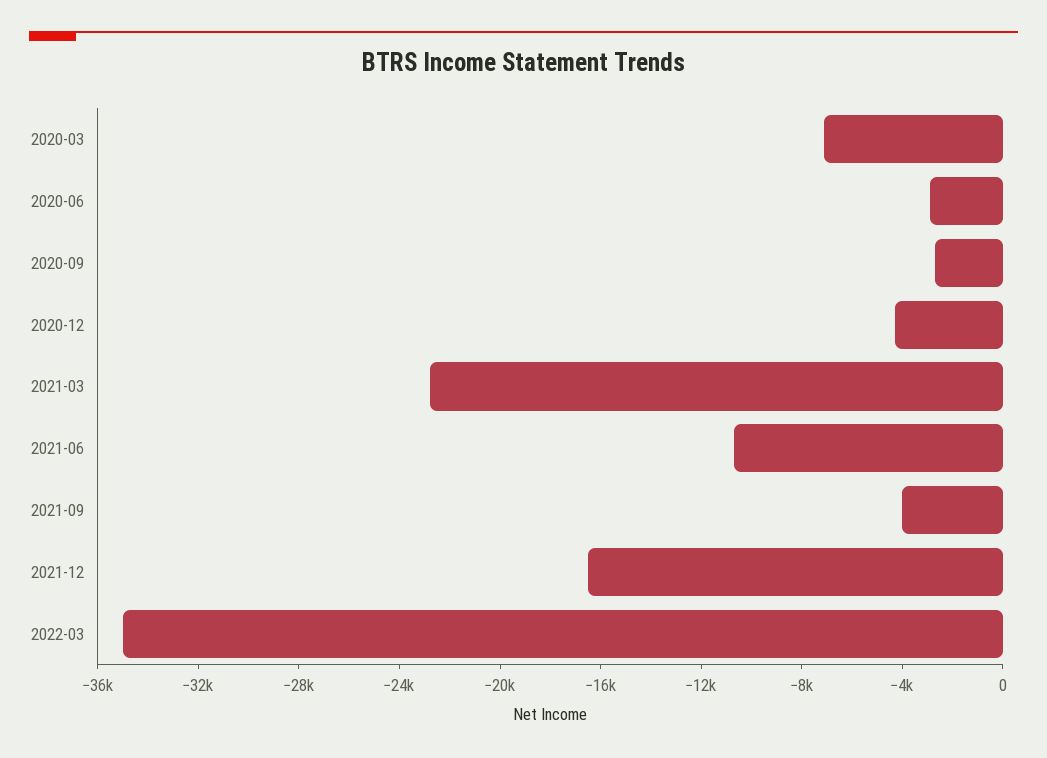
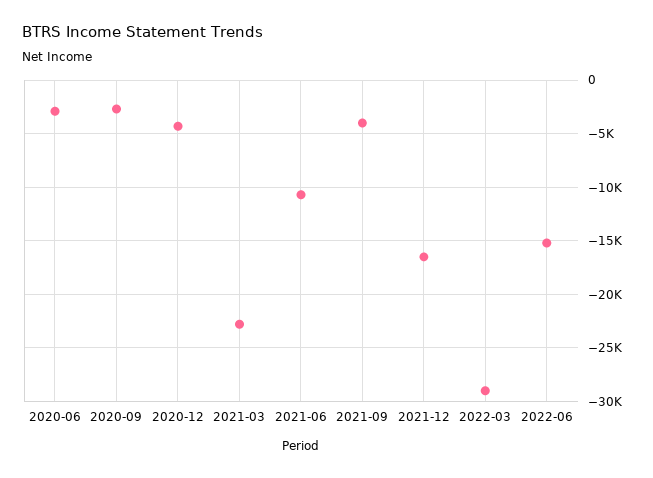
2020-03: -7000 -> none
2022-03: -35000 -> -29000
2022-06: none -> -15000

